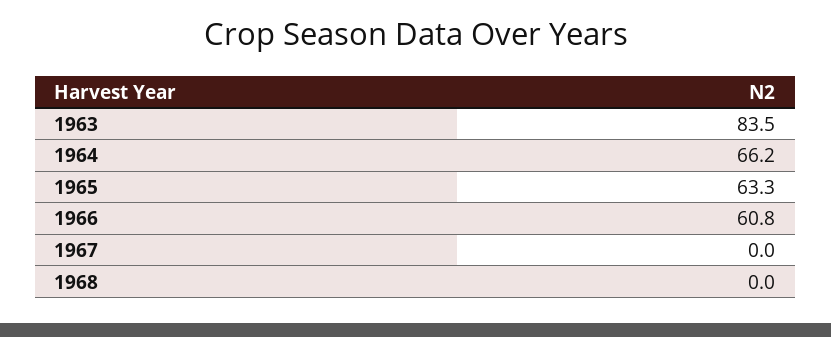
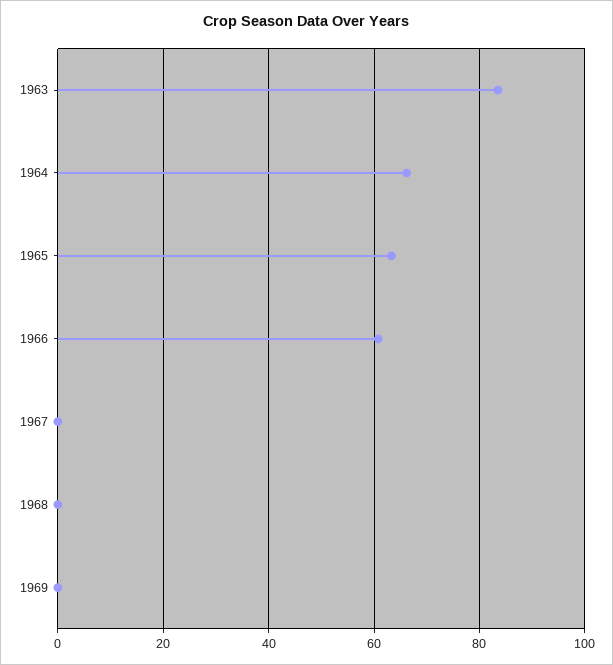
1969: none -> 0

